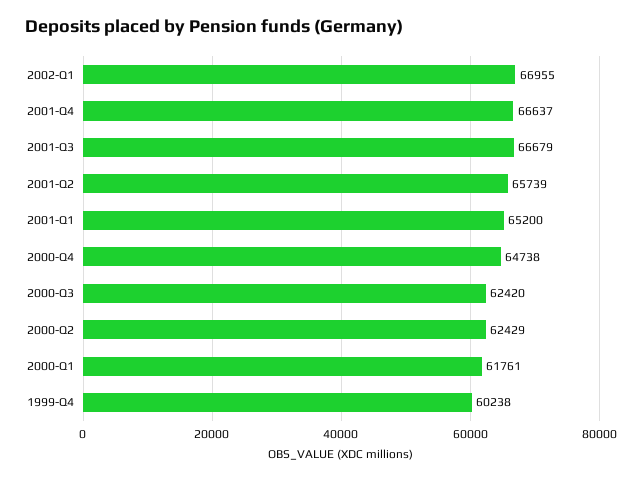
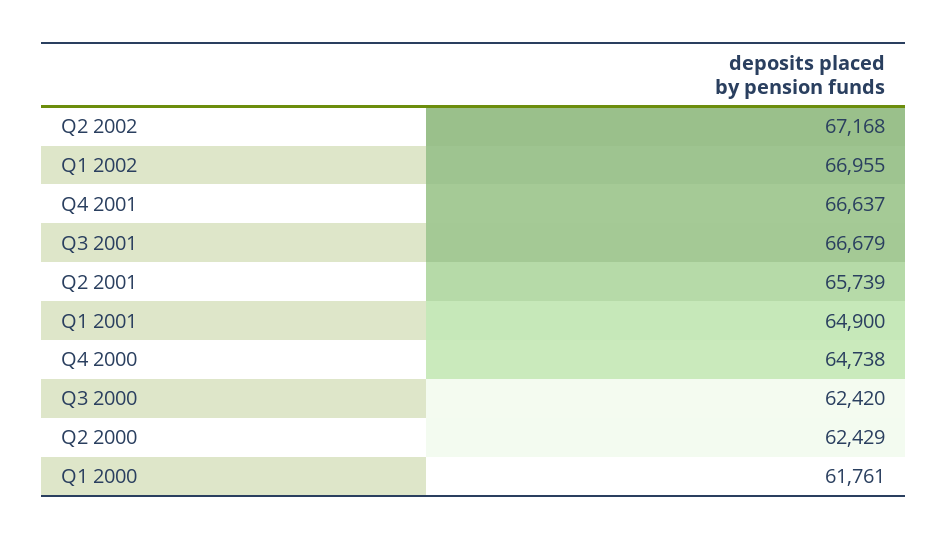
2001-Q1: 65200 -> 64900
1999-Q4: 60238 -> none
Q2 2002: none -> 67168

